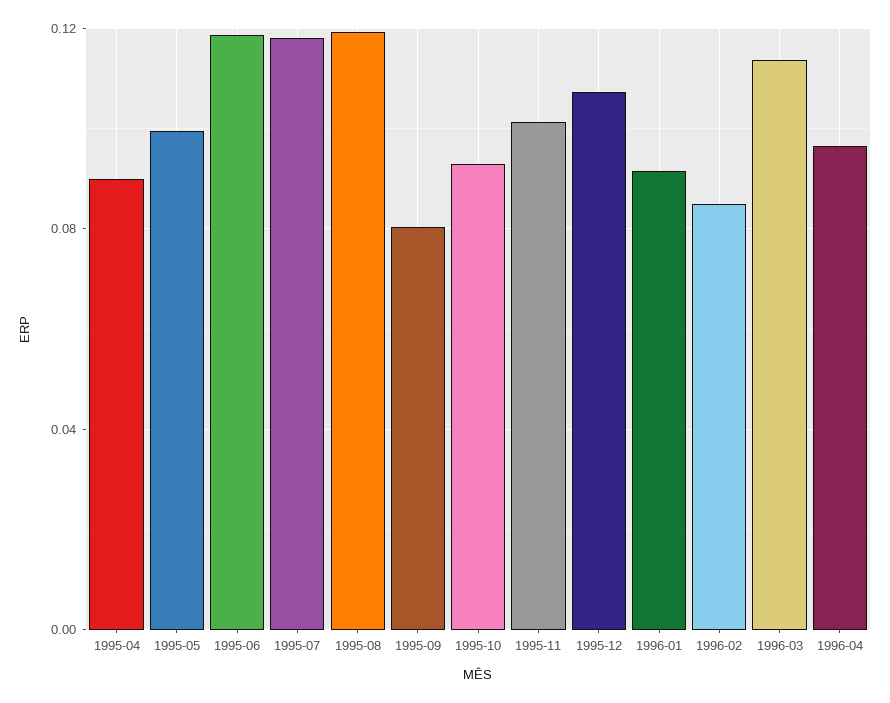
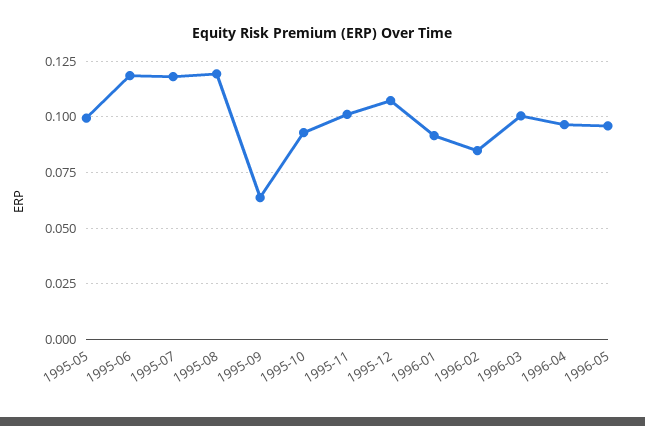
1995-04: 0.09 -> none
1995-09: 0.08 -> 0.065
1996-03: 0.115 -> 0.1
1996-05: none -> 0.095

